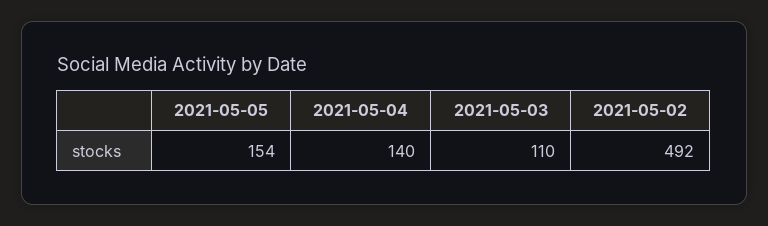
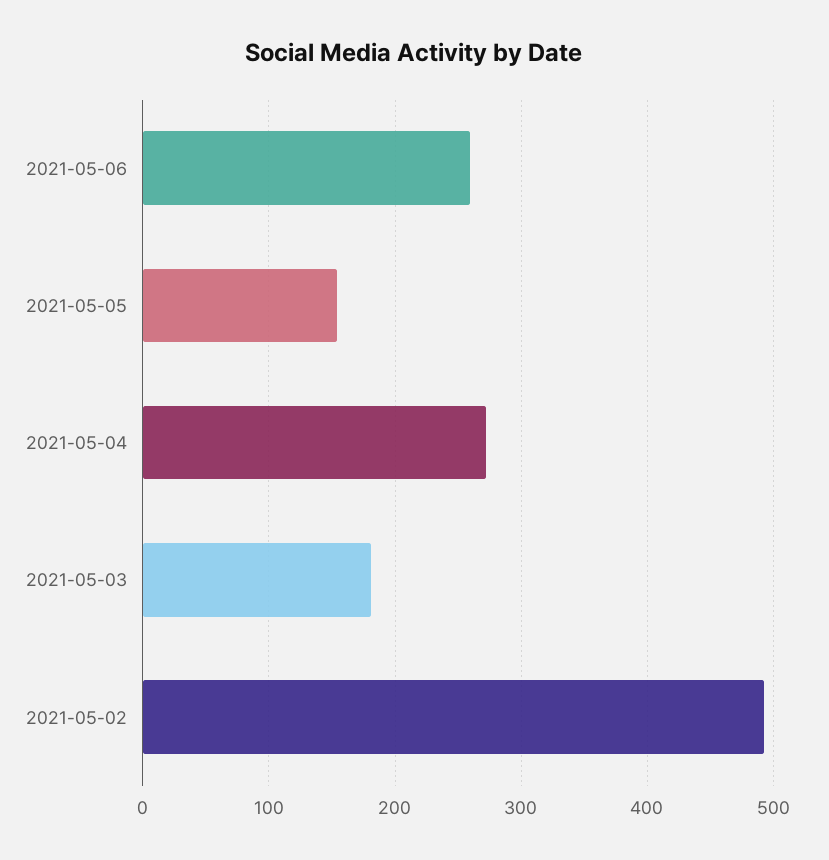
2021-05-04: 140 -> 270
2021-05-03: 110 -> 180
2021-05-06: none -> 260

